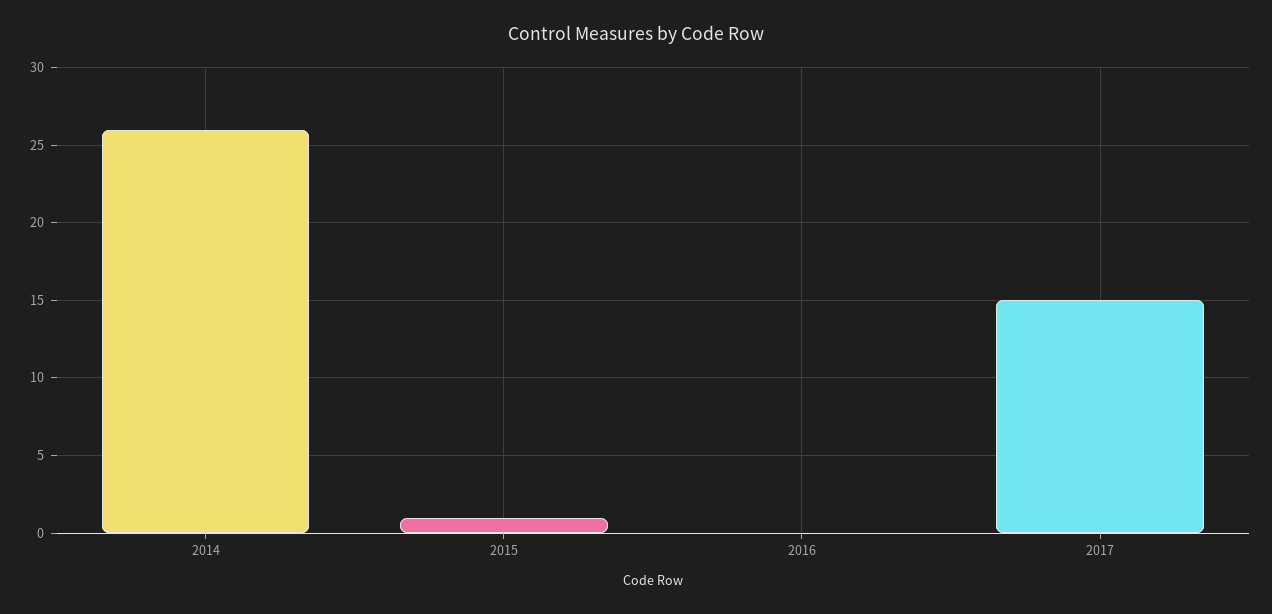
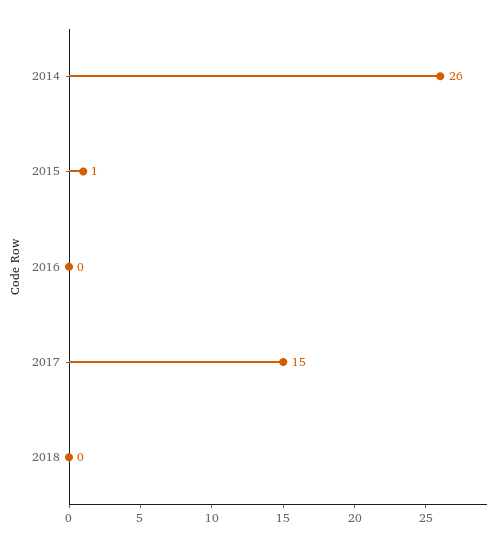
2018: none -> 0

